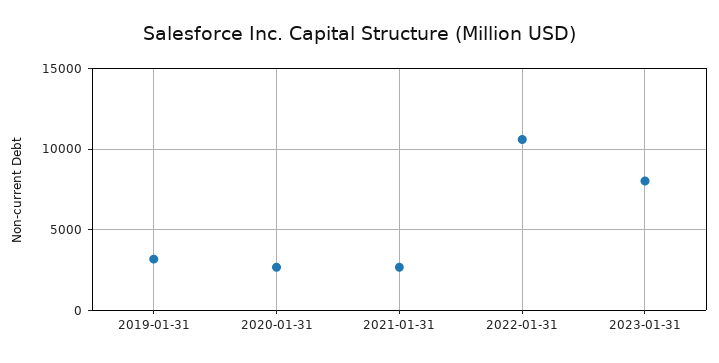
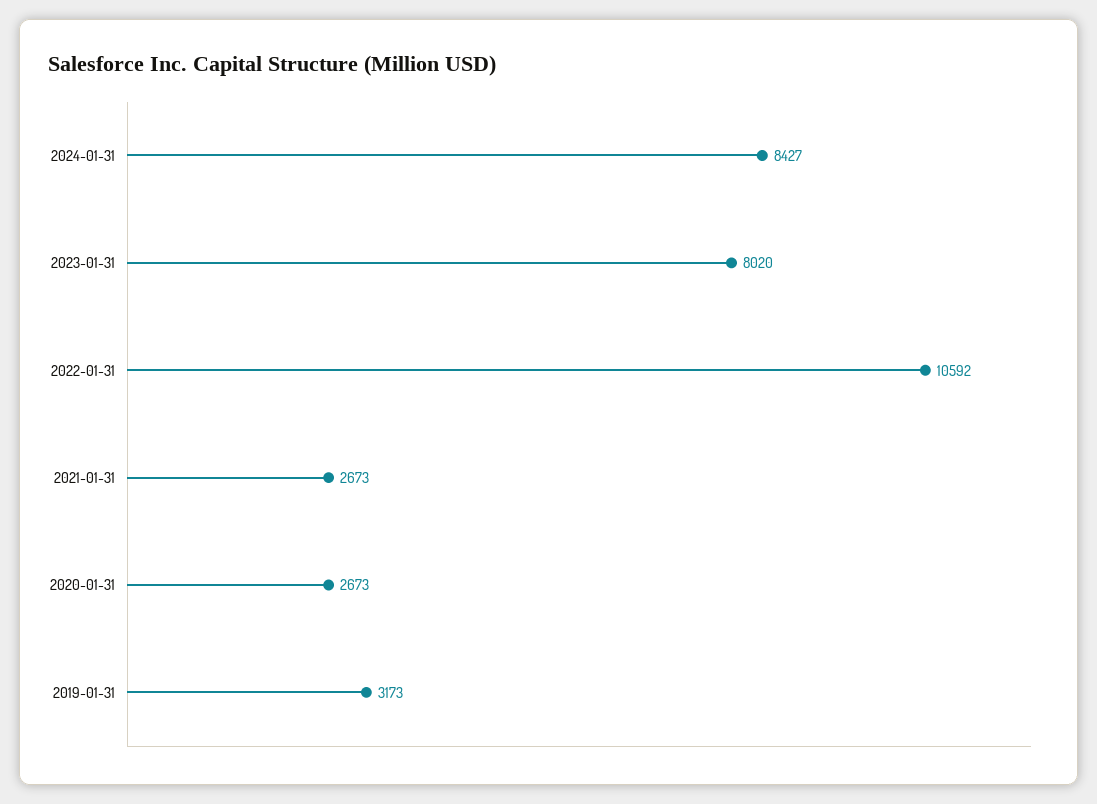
2024-01-31: none -> 8427

